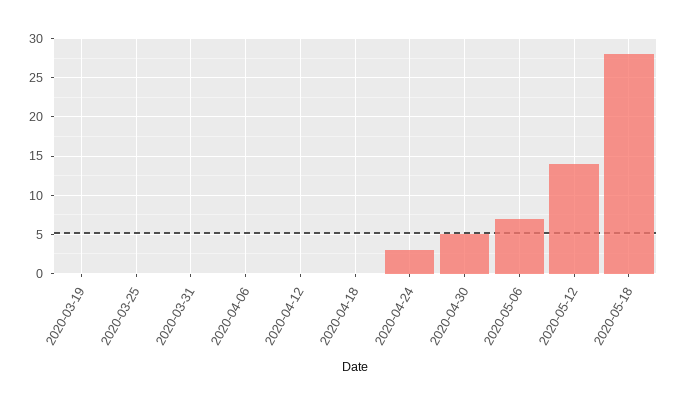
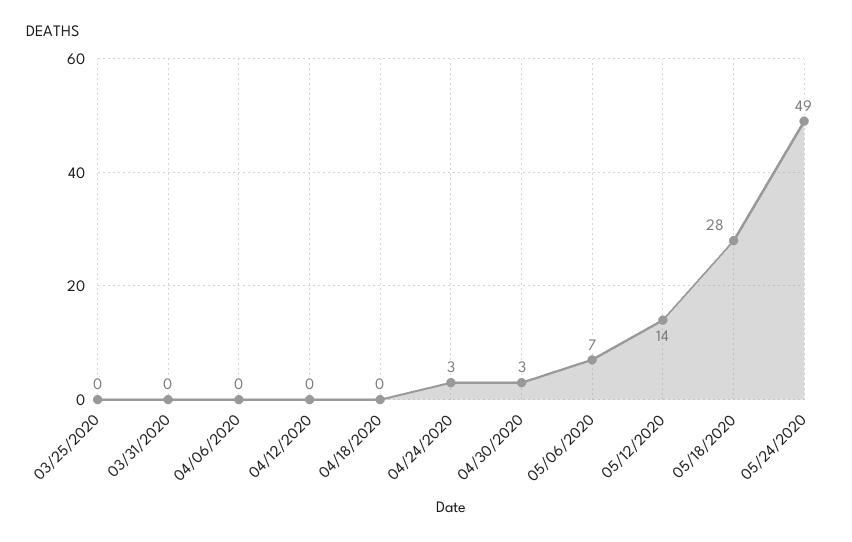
2020-03-19: 0 -> none
2020-04-30: 5 -> 3
05/24/2020: none -> 49

